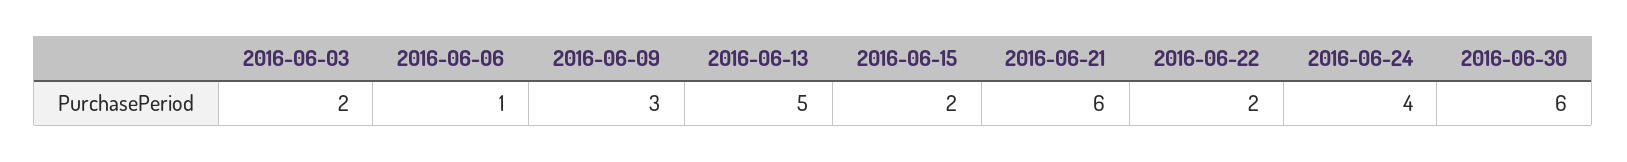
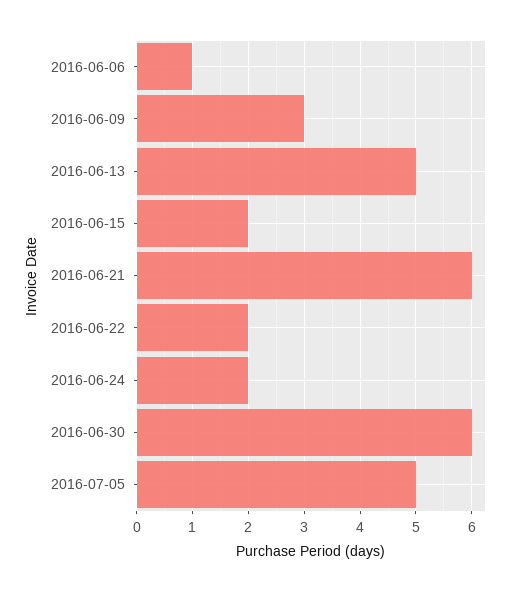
2016-06-03: 2 -> none
2016-06-24: 4 -> 2
2016-07-05: none -> 5

